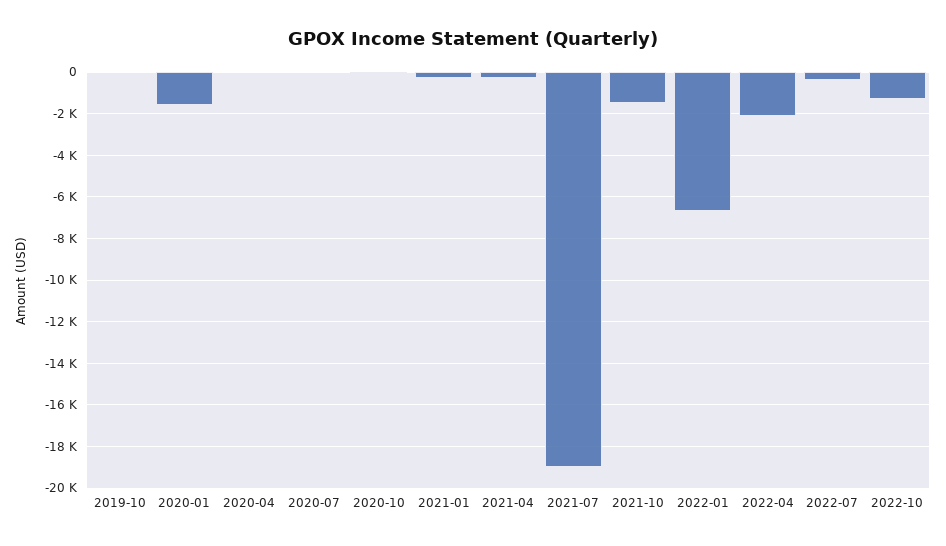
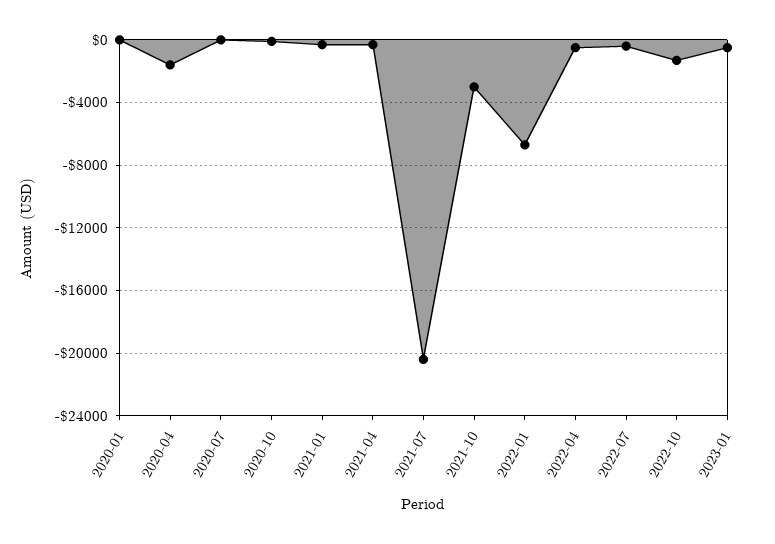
2019-10: 0 -> none
2020-01: -1500 -> 0
2020-04: 0 -> -1500
2021-07: -19000 -> -20500
2021-10: -1500 -> -3000
2022-04: -2000 -> -500
2023-01: none -> -500

